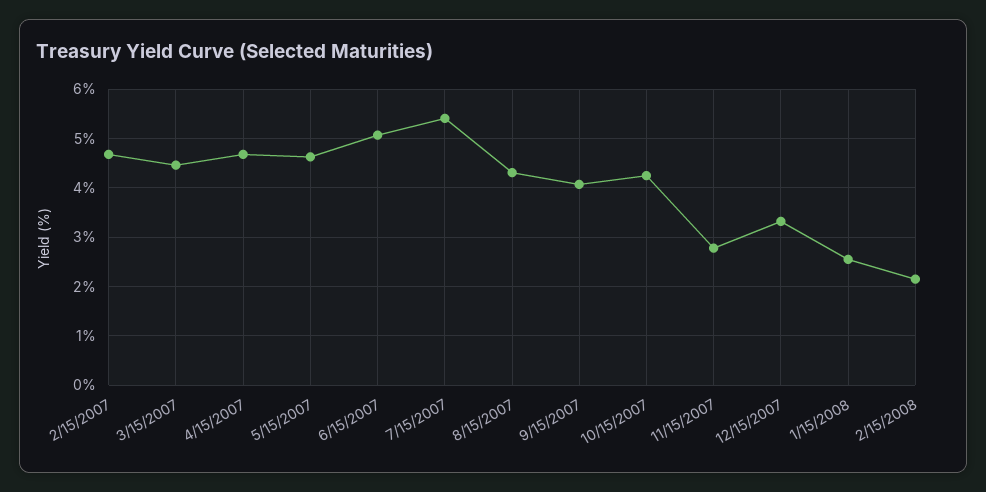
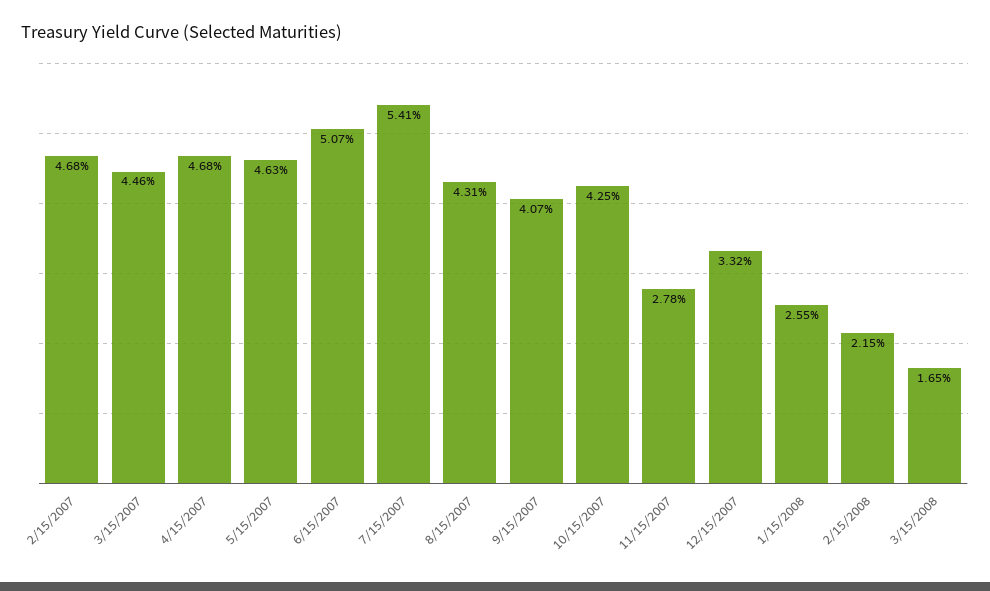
3/15/2008: none -> 1.65

